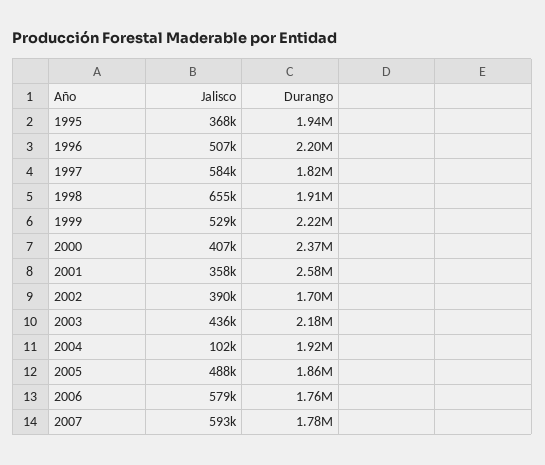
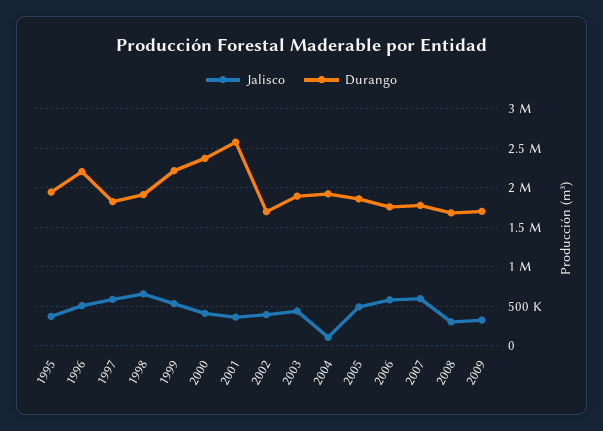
Durango, 2003: 2180000 -> 1900000
Jalisco, 2008: none -> 300000
Durango, 2008: none -> 1700000
Jalisco, 2009: none -> 300000
Durango, 2009: none -> 1700000

